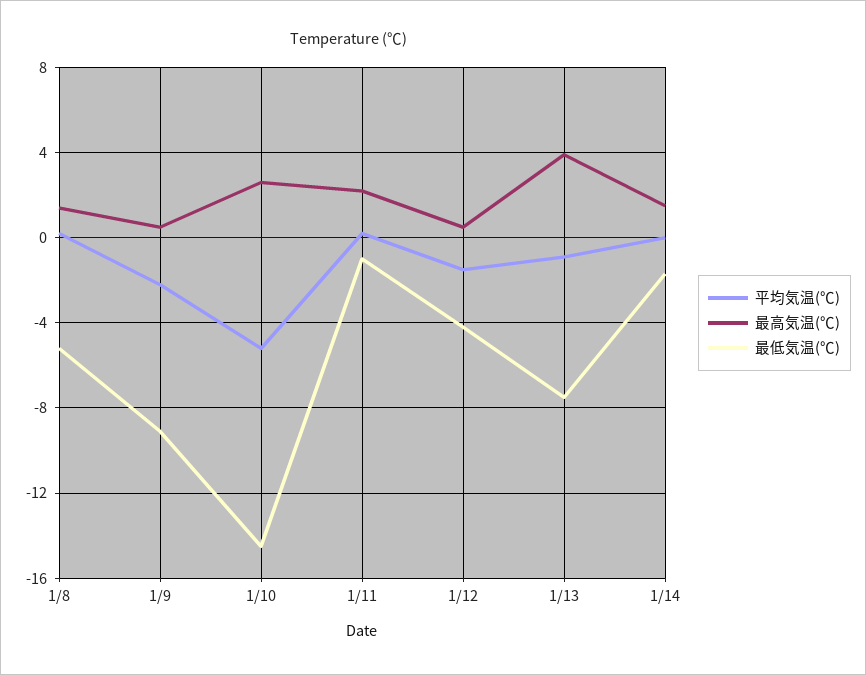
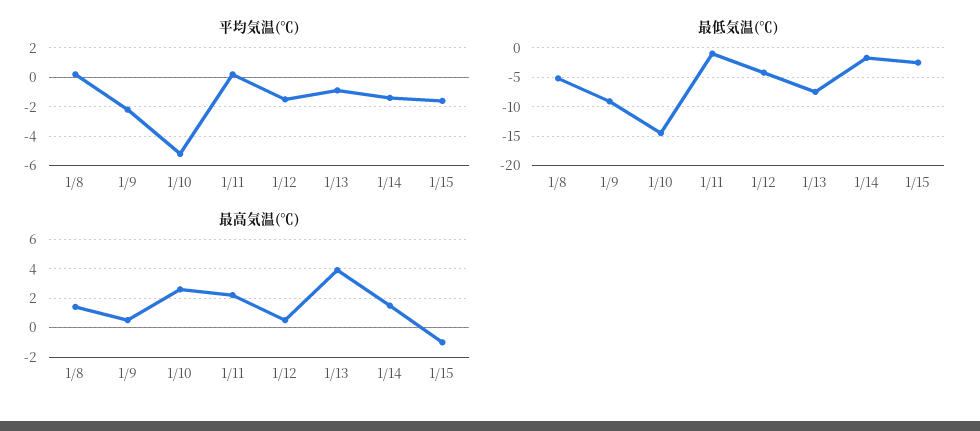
平均気温(℃), 1/14: 0 -> -1.5
平均気温(℃), 1/15: none -> -1.5
最低気温(℃), 1/15: none -> -2.5
最高気温(℃), 1/15: none -> -1

